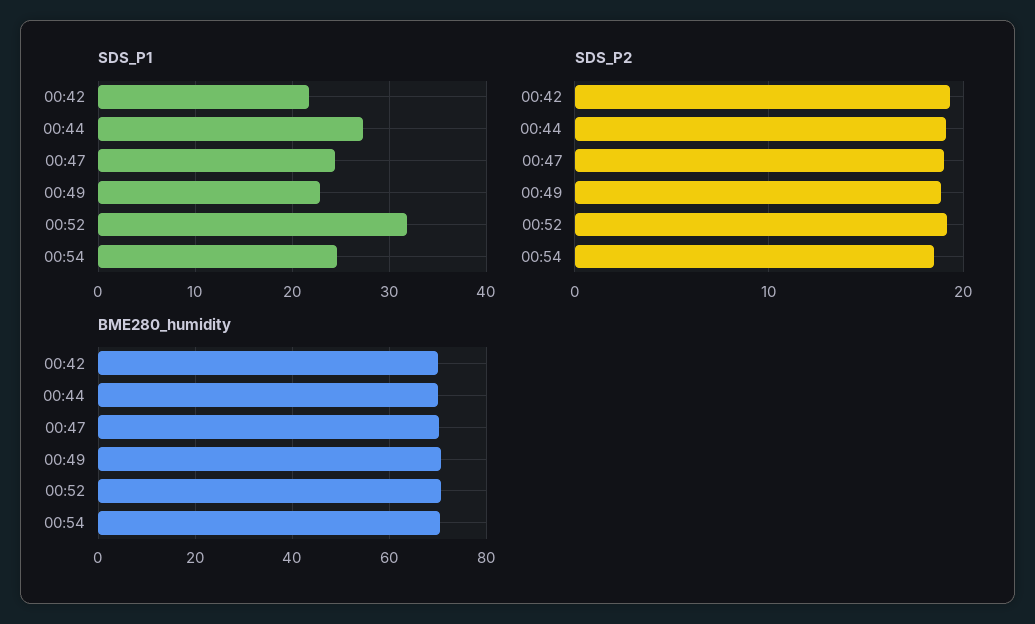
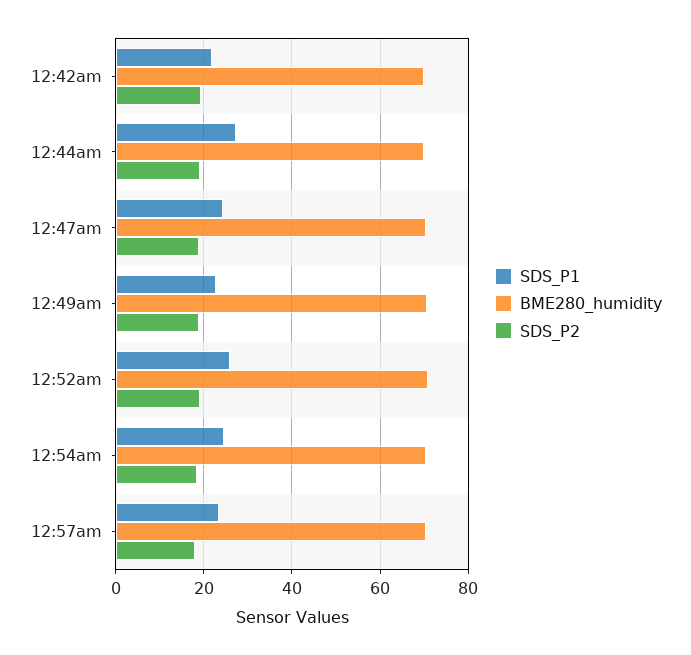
SDS_P1, 00:52: 32 -> 26
SDS_P1, 12:57am: none -> 24
BME280_humidity, 12:57am: none -> 70
SDS_P2, 12:57am: none -> 18

